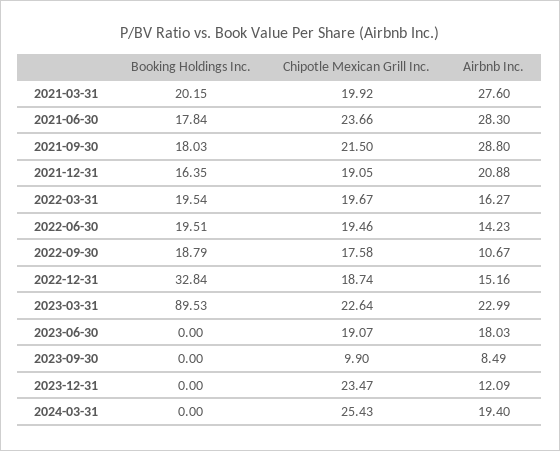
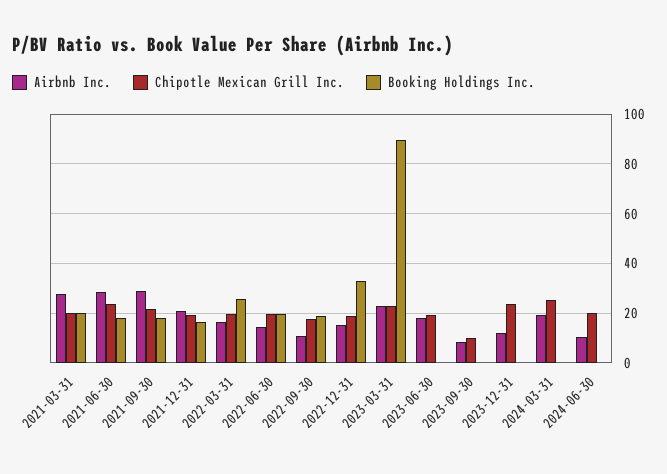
Booking Holdings Inc., 2022-03-31: 19.54 -> 25
Airbnb Inc., 2024-06-30: none -> 10
Chipotle Mexican Grill Inc., 2024-06-30: none -> 20
Booking Holdings Inc., 2024-06-30: none -> 0

